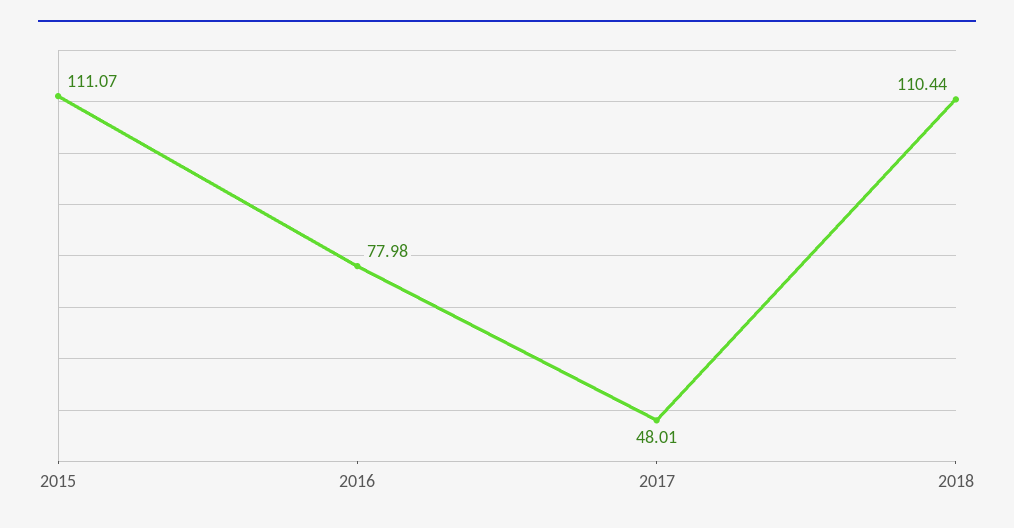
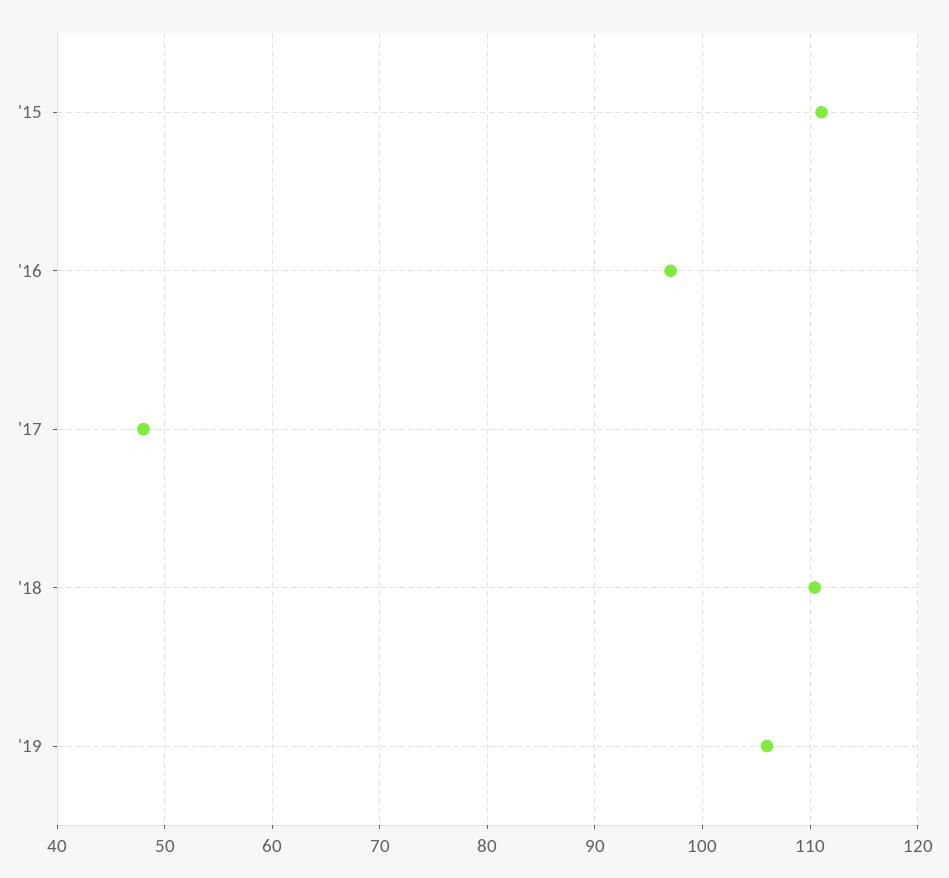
2016: 77.98 -> 97
'19: none -> 106

